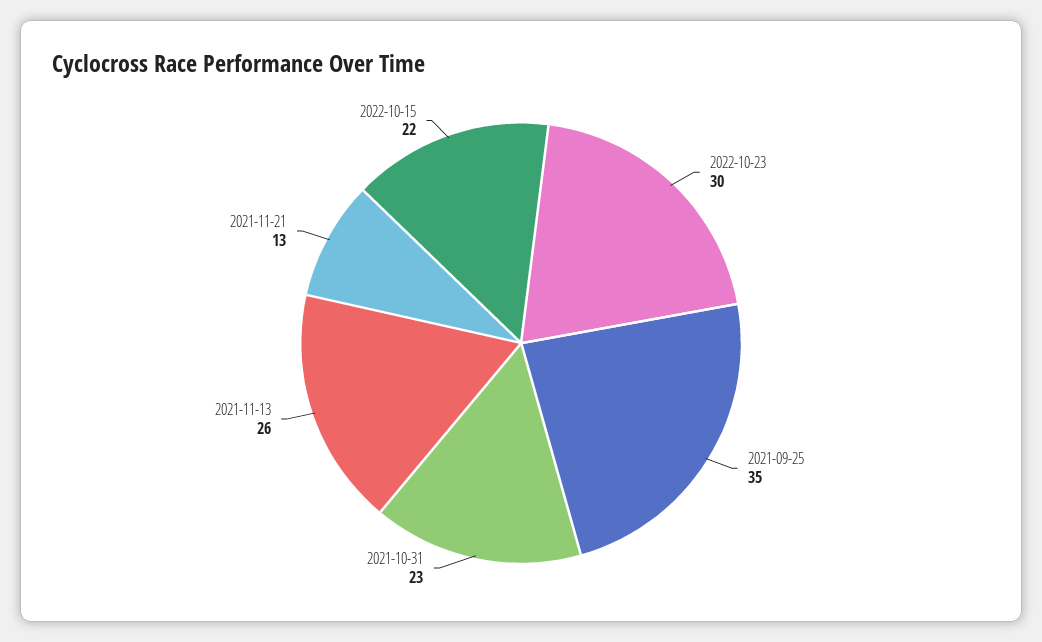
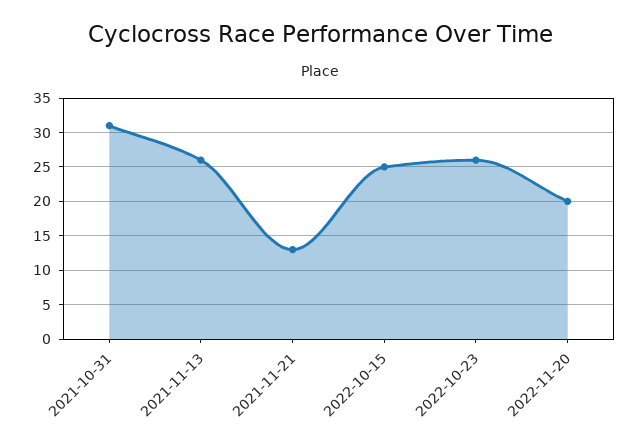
2022-10-23: 30 -> 26
2021-09-25: 35 -> none
2021-10-31: 23 -> 31
2022-10-15: 22 -> 25
2022-11-20: none -> 20

